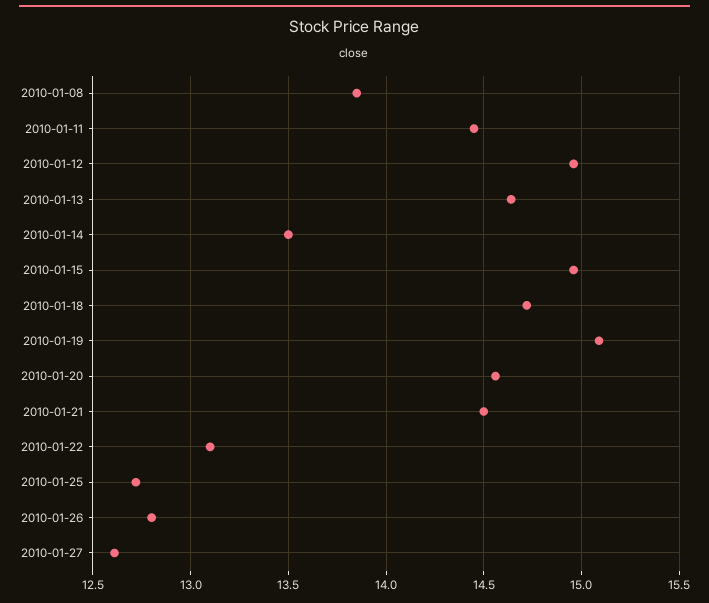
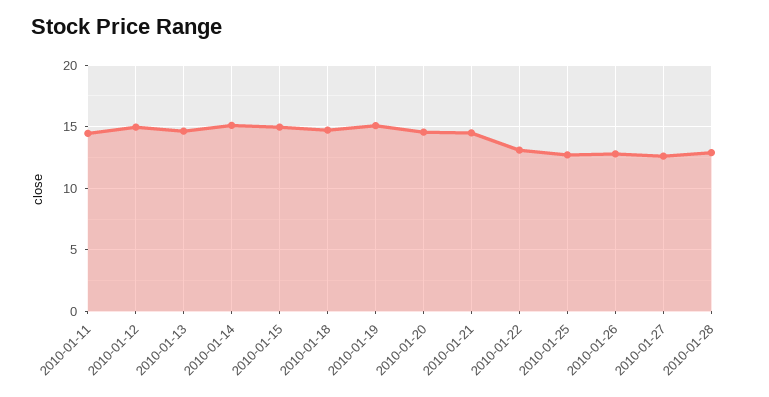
2010-01-08: 13.85 -> none
2010-01-14: 13.5 -> 15
2010-01-28: none -> 13

